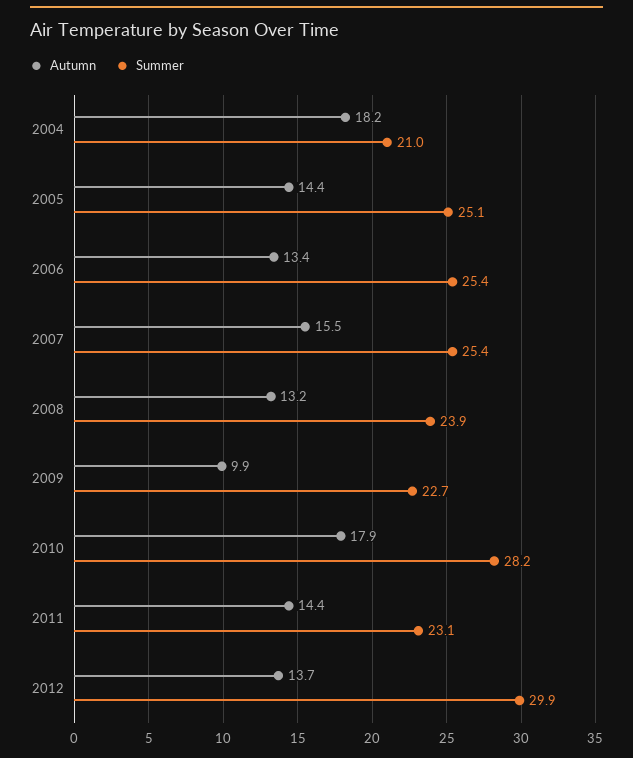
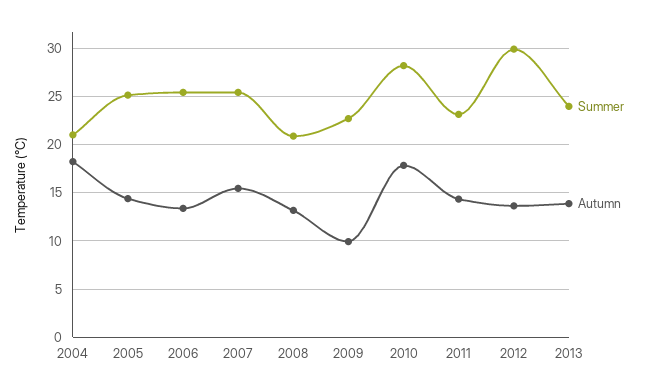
Summer, 2008: 23.9 -> 21
Summer, 2013: none -> 24
Autumn, 2013: none -> 14

